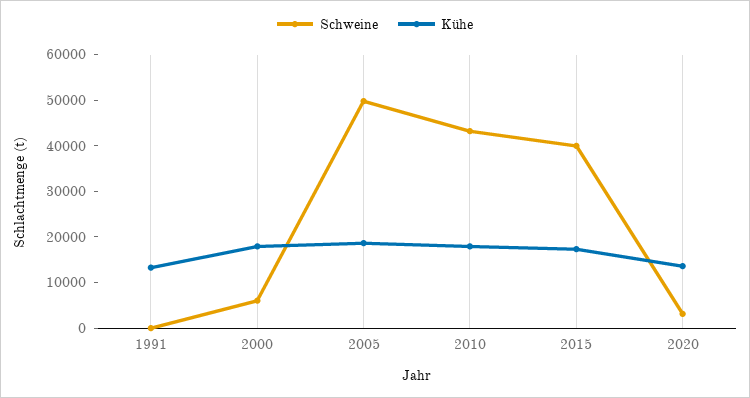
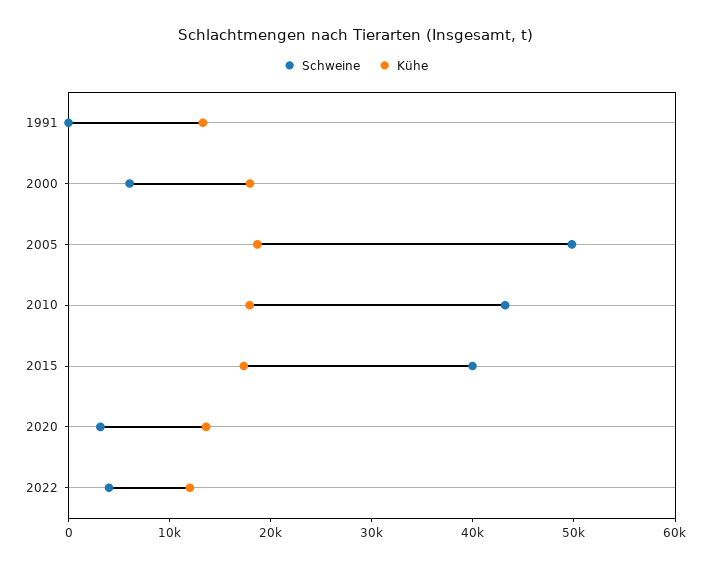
Schweine, 2022: none -> 4000
Kühe, 2022: none -> 12000

